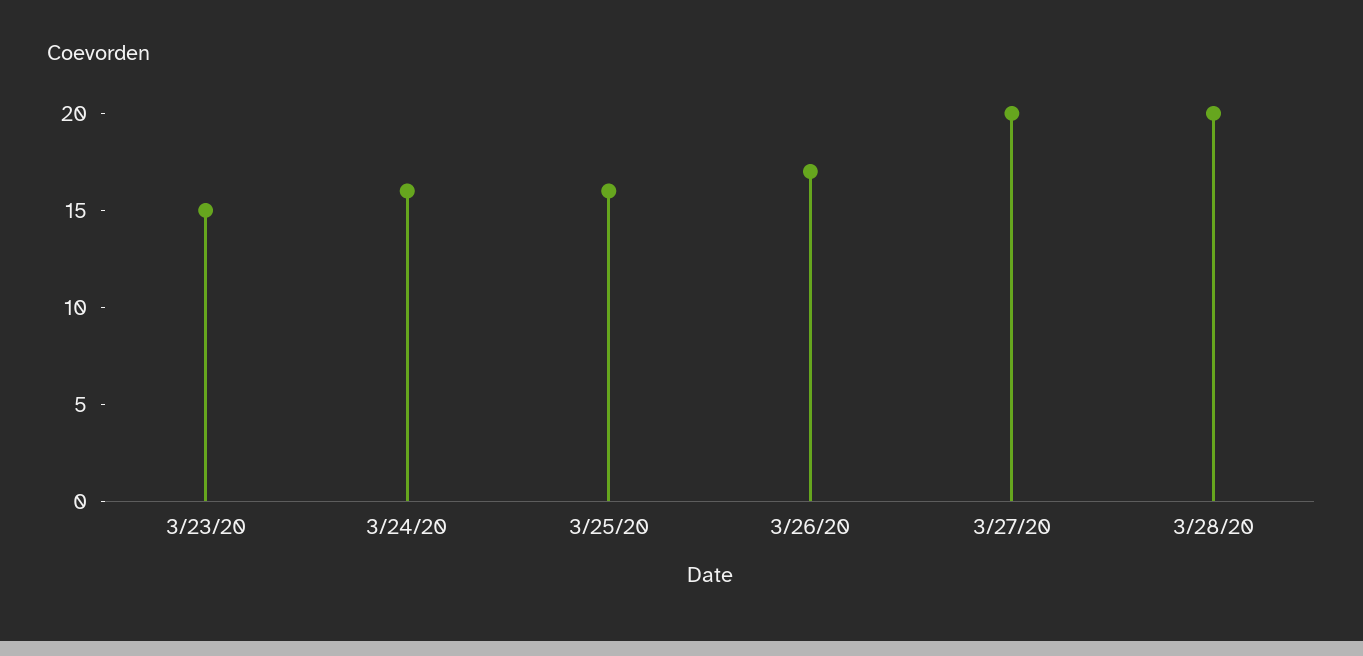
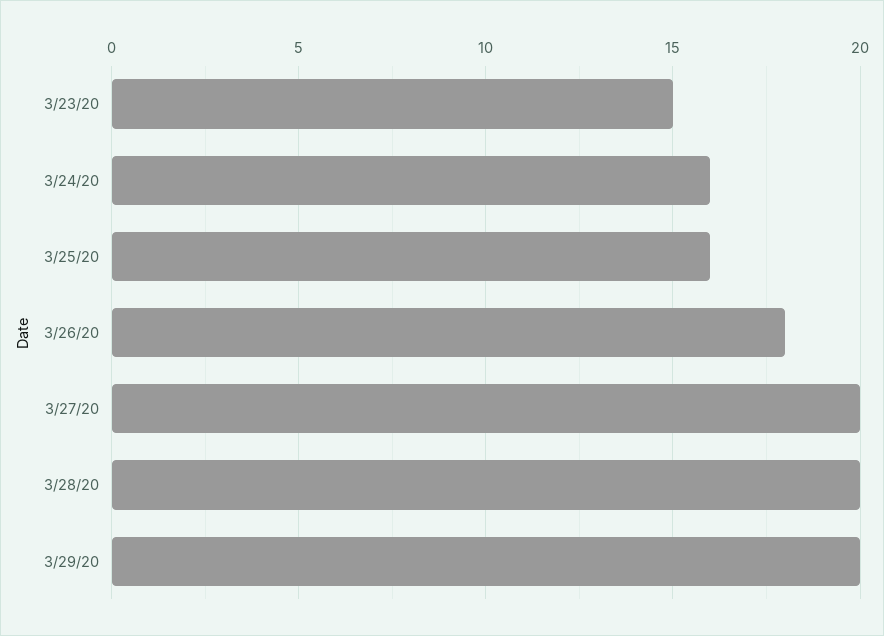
3/26/20: 17 -> 18
3/29/20: none -> 20

